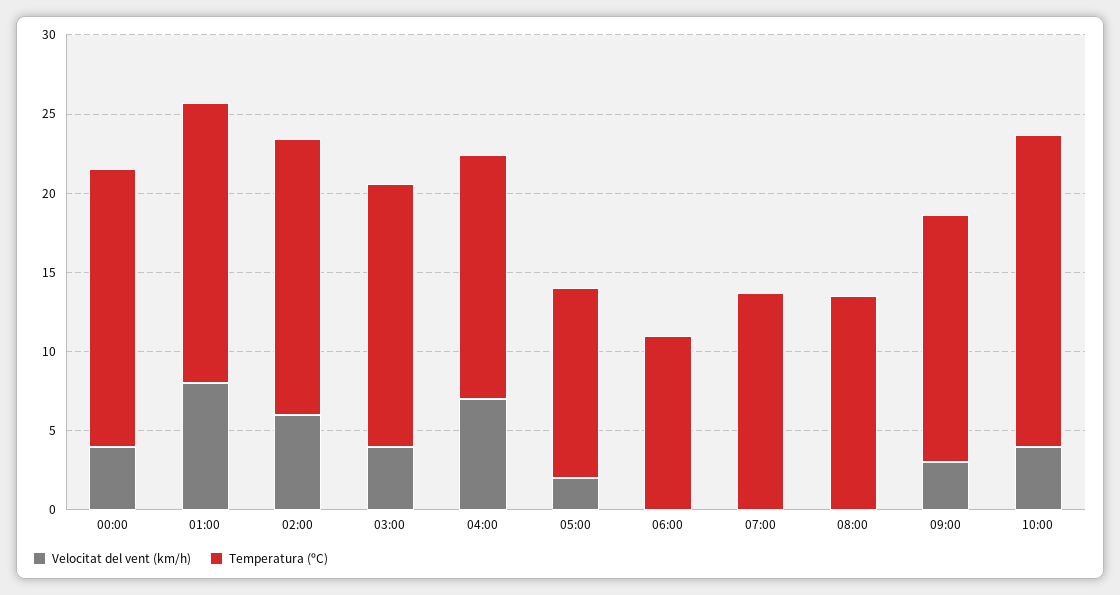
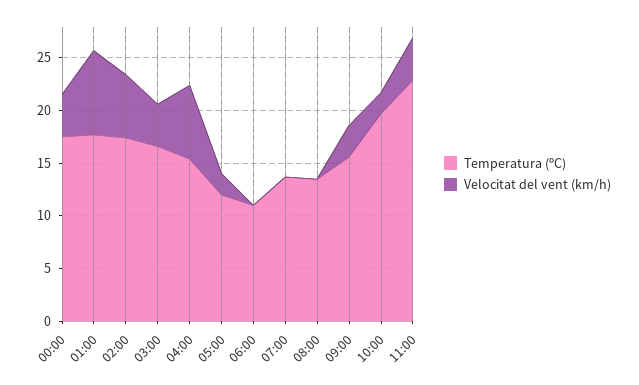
Velocitat del vent (km/h), 10:00: 4 -> 2
Temperatura (ºC), 11:00: none -> 23
Velocitat del vent (km/h), 11:00: none -> 4

